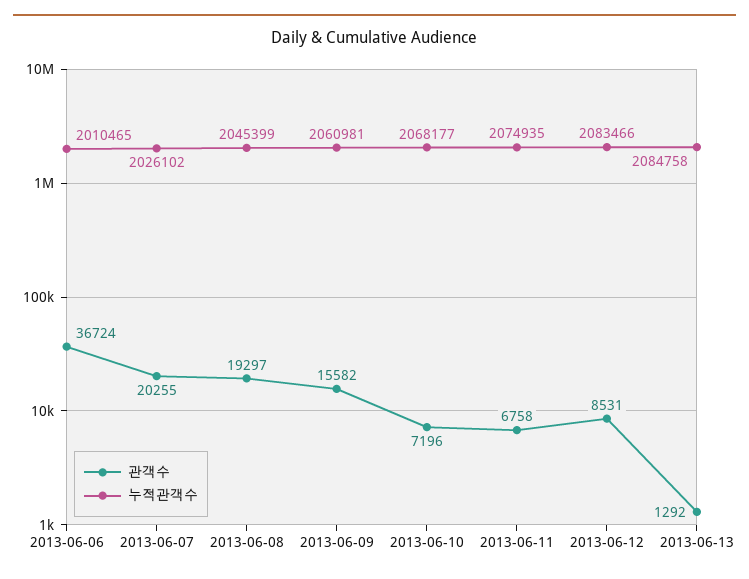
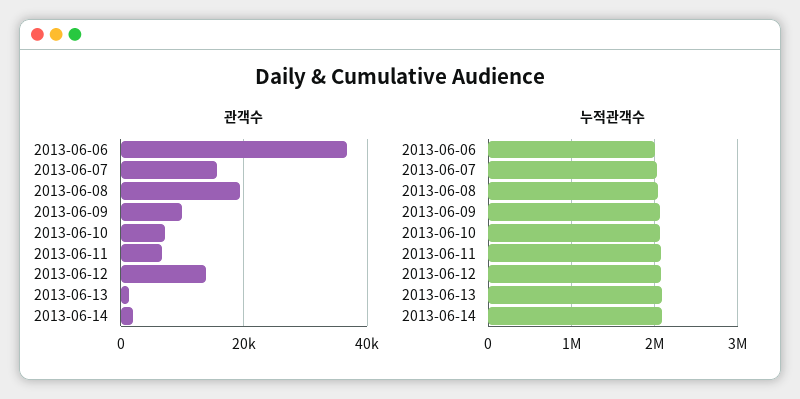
관객수, 2013-06-07: 20255 -> 16000
관객수, 2013-06-09: 15582 -> 10000
관객수, 2013-06-12: 8531 -> 14000
관객수, 2013-06-14: none -> 2000
누적관객수, 2013-06-14: none -> 2100000

